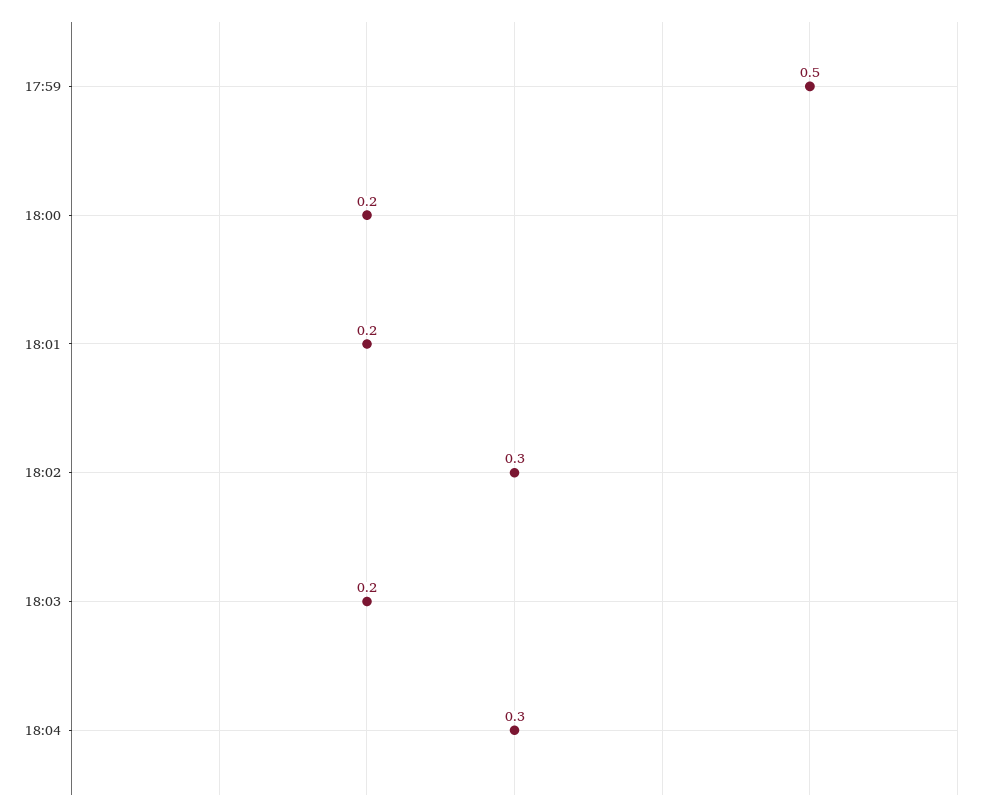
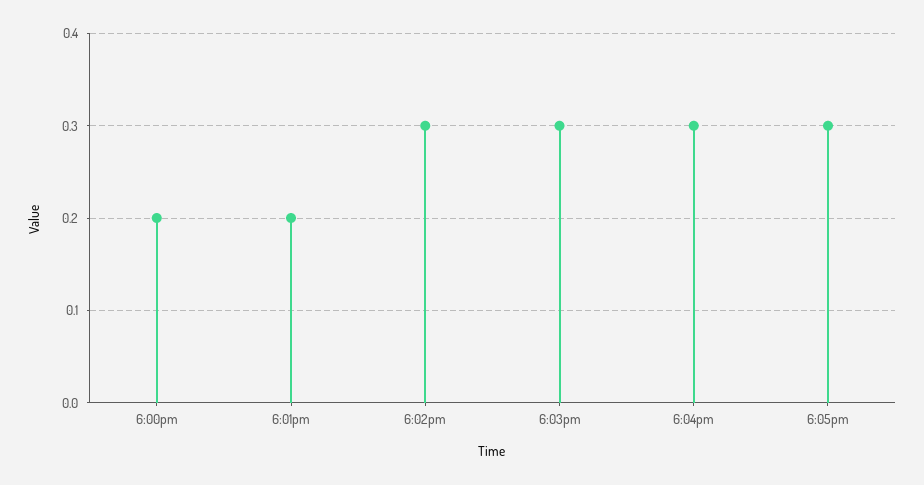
17:59: 0.5 -> none
18:03: 0.2 -> 0.3
6:05pm: none -> 0.3

